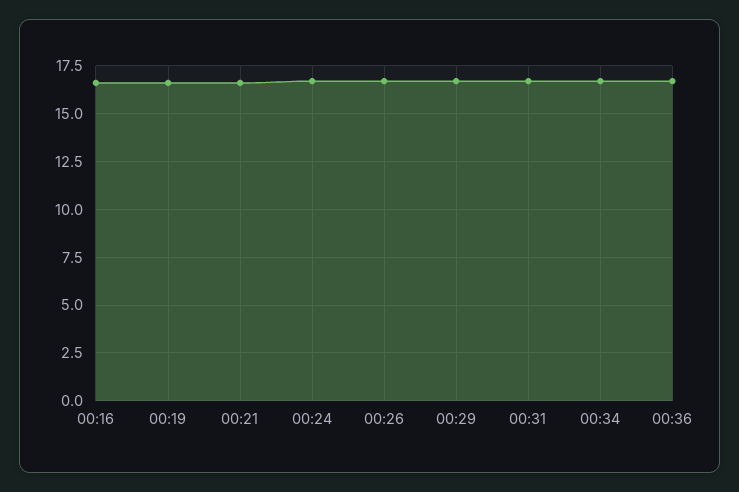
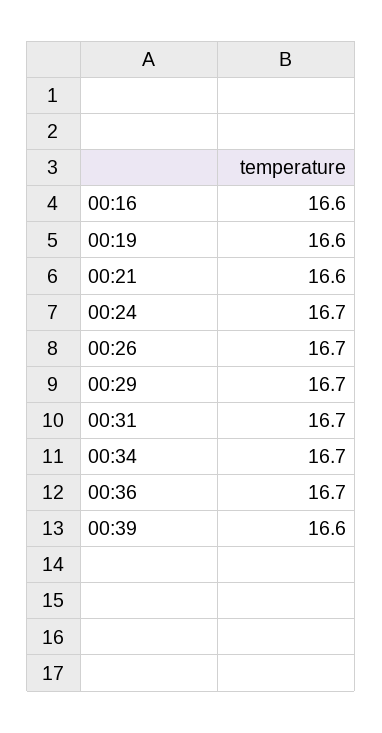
00:39: none -> 16.6

